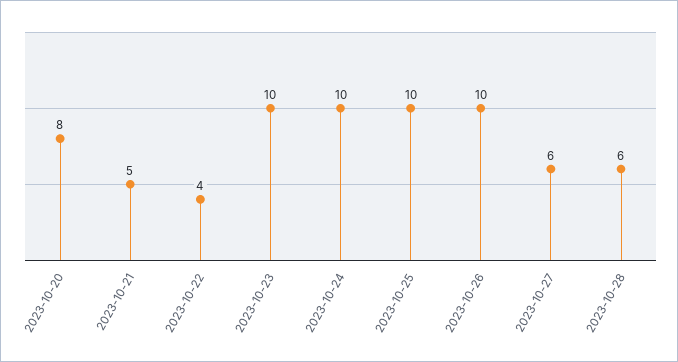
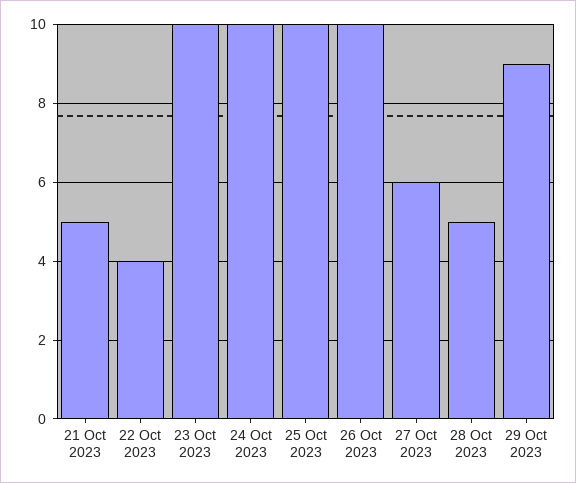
2023-10-20: 8 -> none
2023-10-28: 6 -> 5
29 Oct 2023: none -> 9

